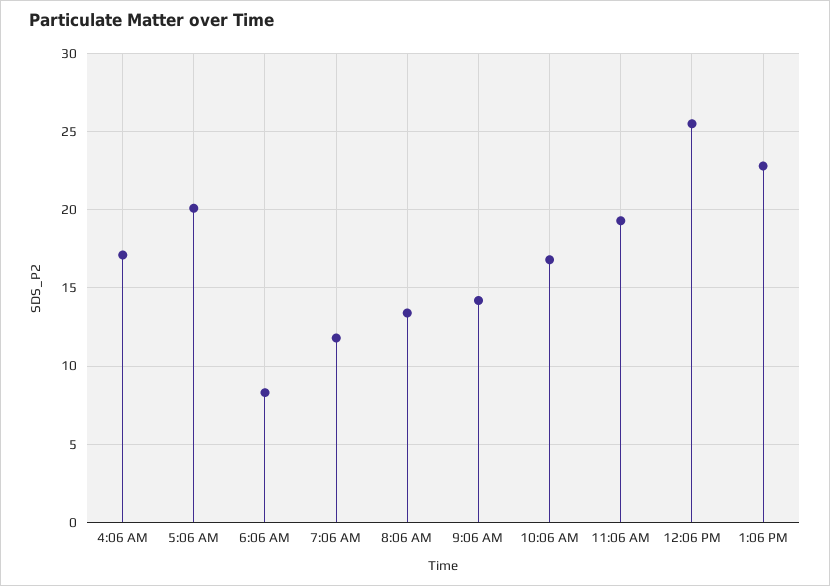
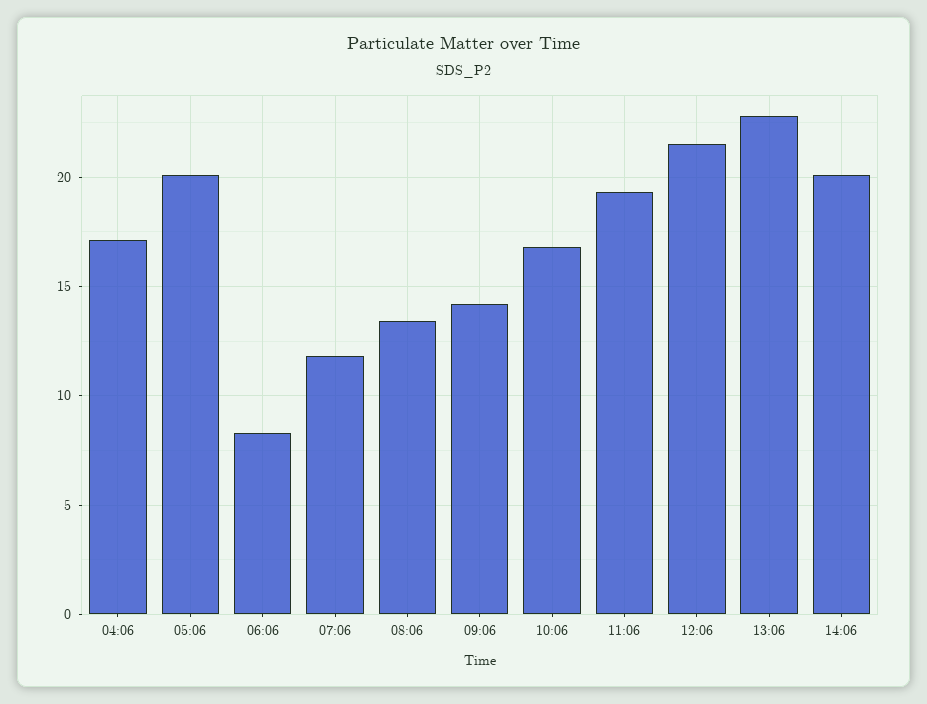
12:06 PM: 25.5 -> 21.5
14:06: none -> 20

